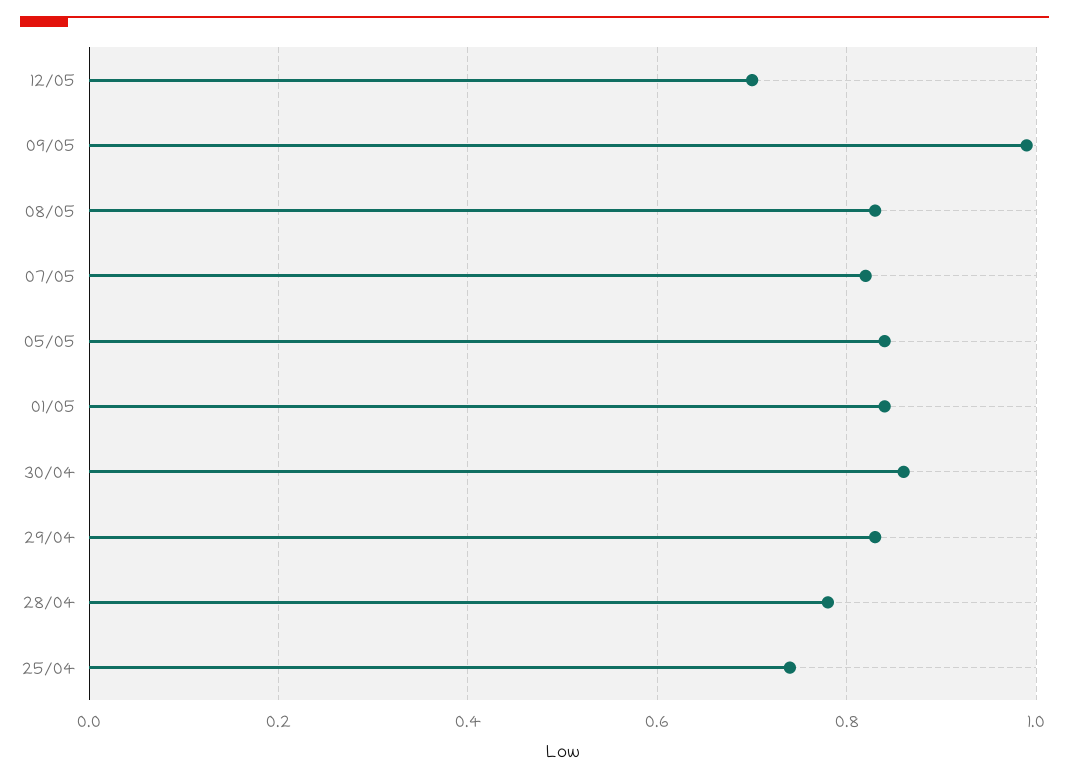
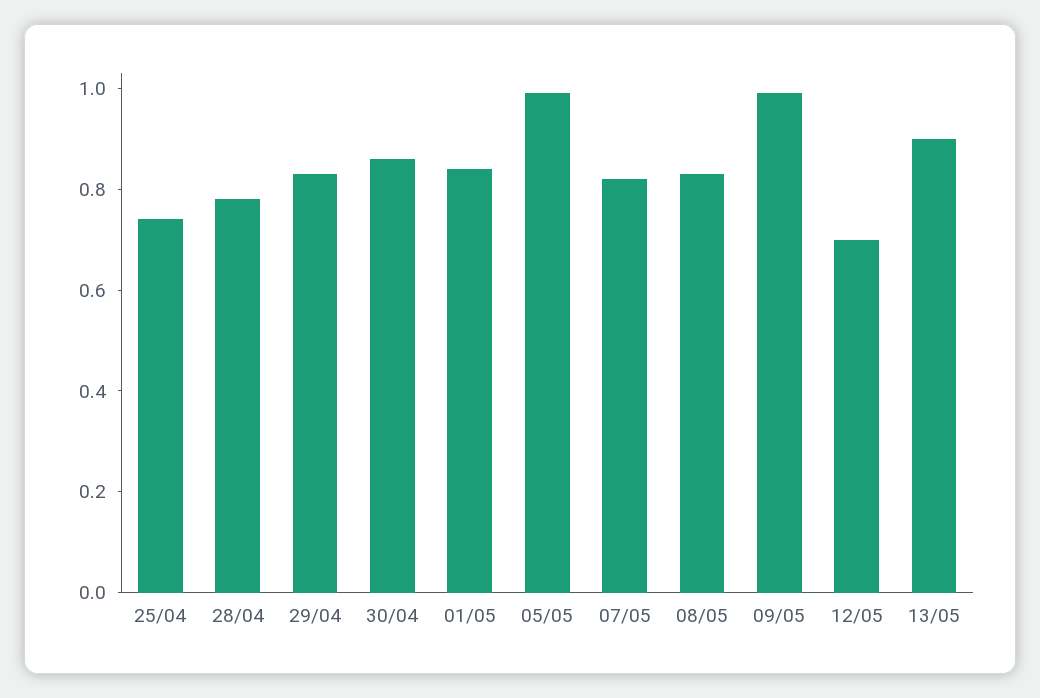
05/05: 0.85 -> 1
13/05: none -> 0.9

